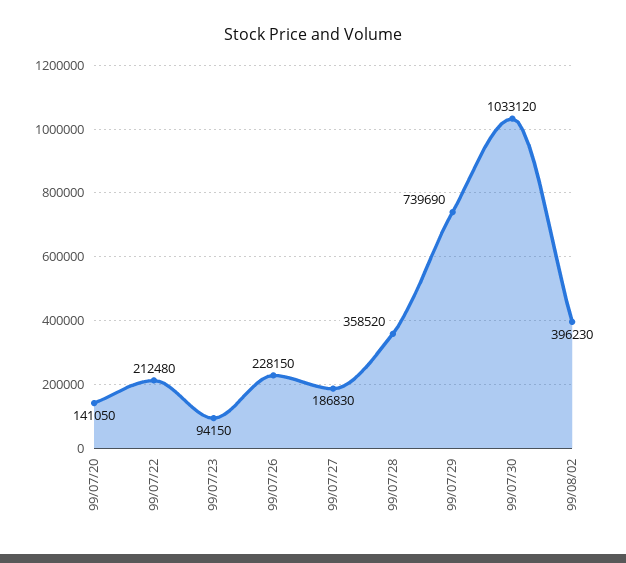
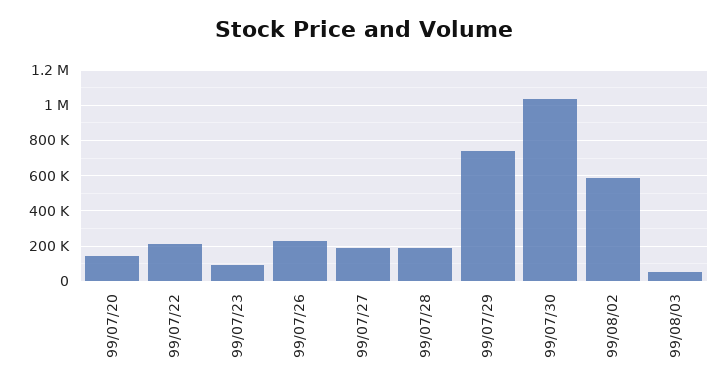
99/07/28: 358520 -> 200000
99/08/02: 396230 -> 600000
99/08/03: none -> 50000

